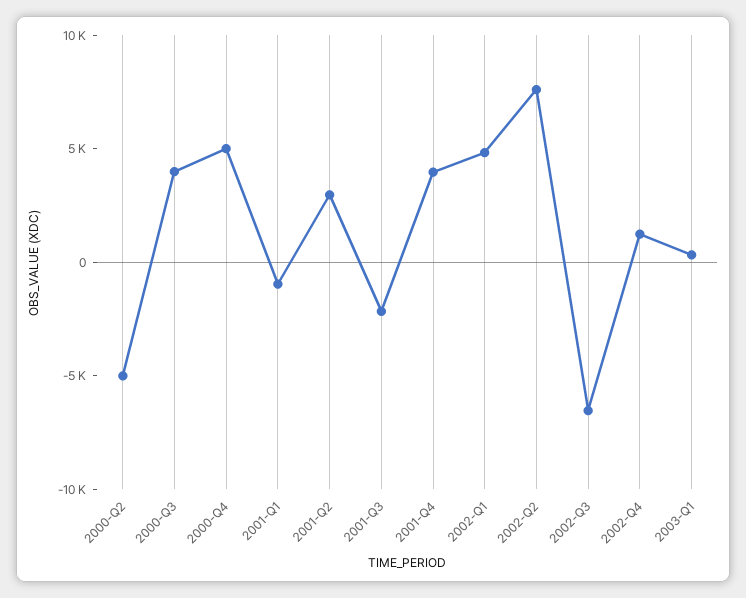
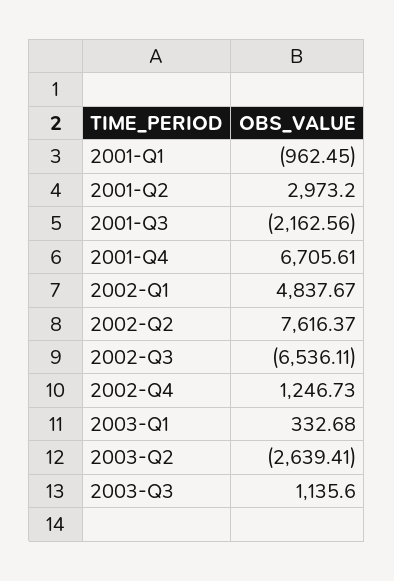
2000-Q2: -5000 -> none
2000-Q3: 4000 -> none
2000-Q4: 5000 -> none
2001-Q4: 4000 -> 6705.61
2003-Q2: none -> -2639.41
2003-Q3: none -> 1135.6

